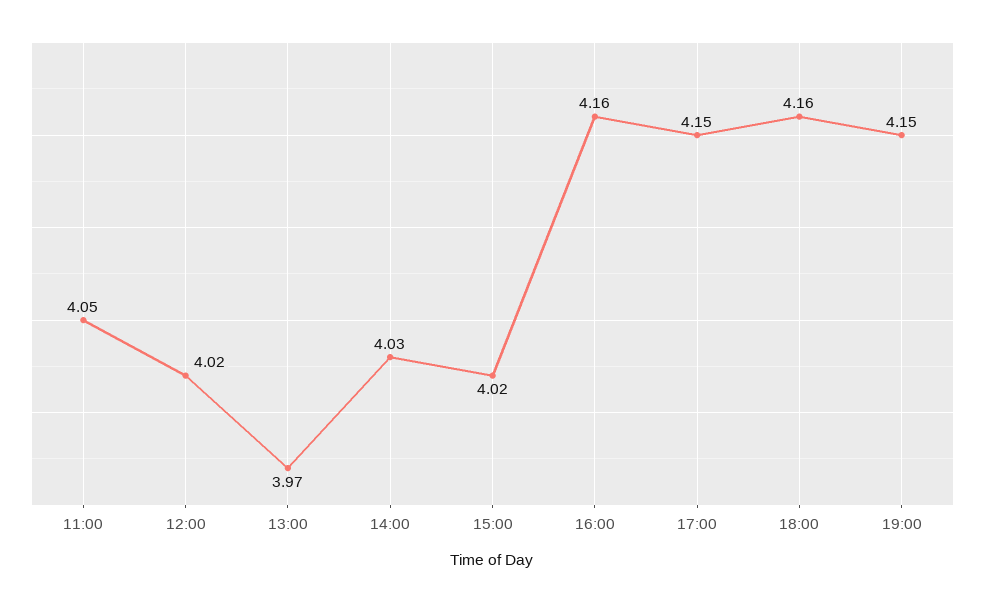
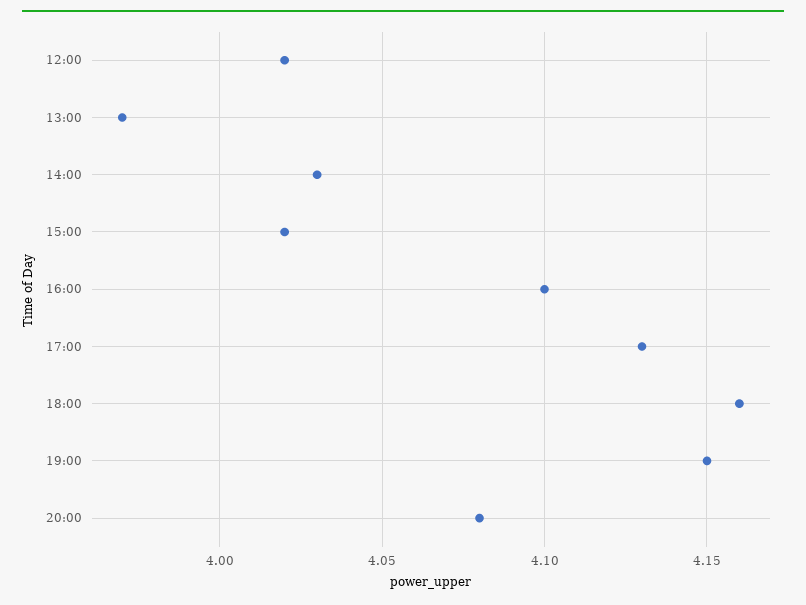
11:00: 4.05 -> none
16:00: 4.16 -> 4.1
17:00: 4.15 -> 4.13
20:00: none -> 4.08

